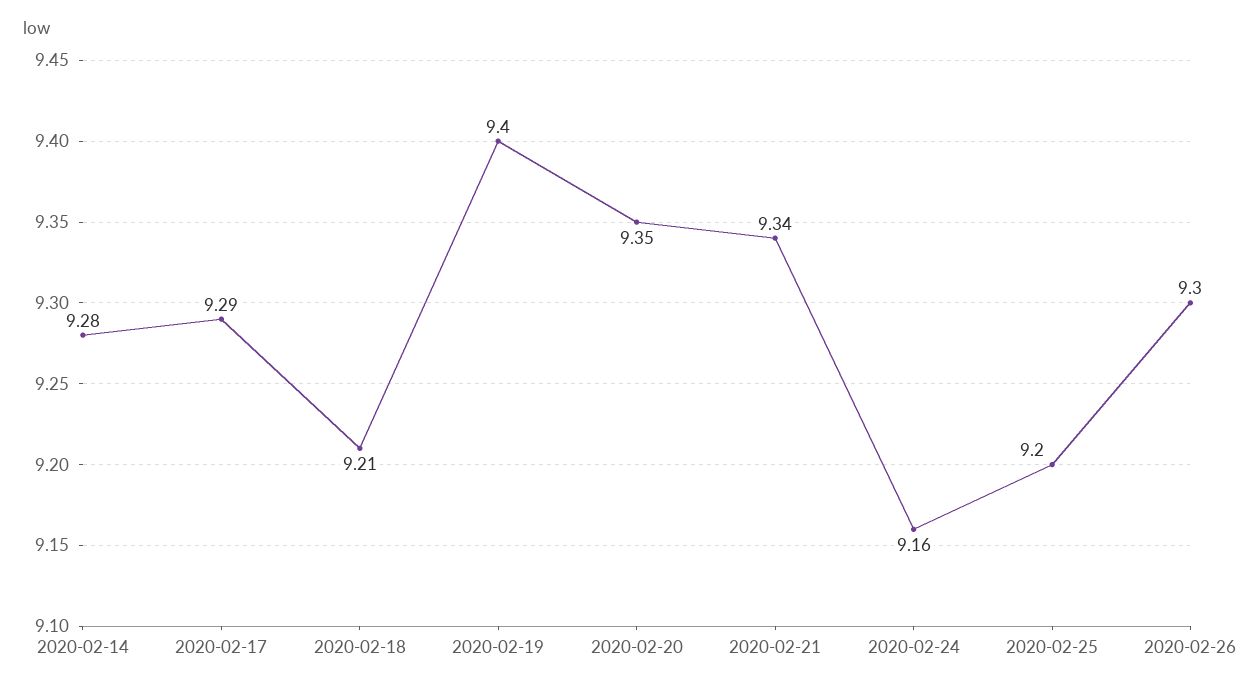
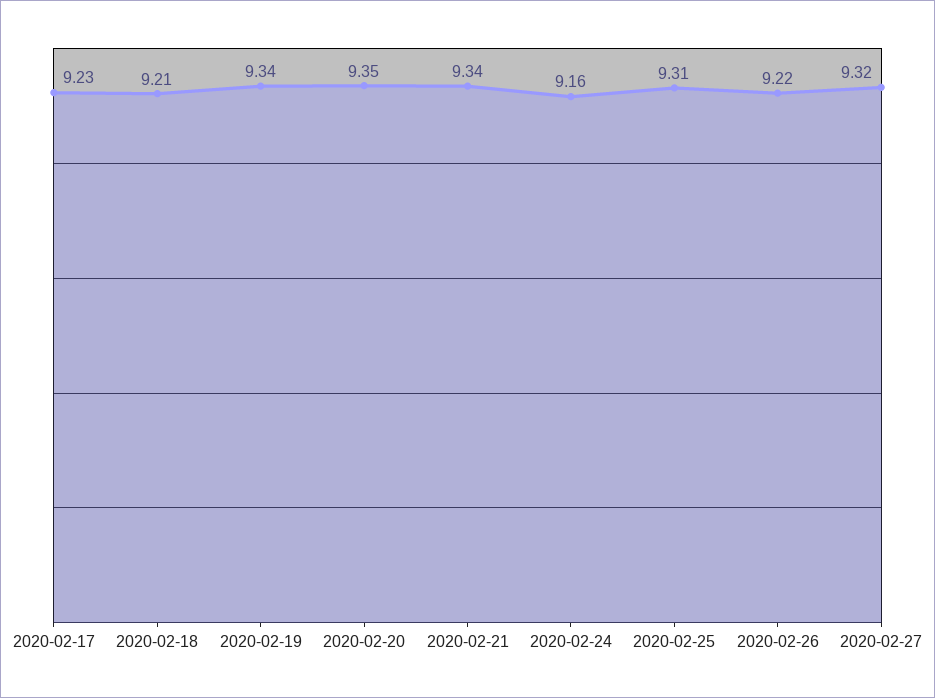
2020-02-14: 9.28 -> none
2020-02-17: 9.29 -> 9.23
2020-02-19: 9.4 -> 9.34
2020-02-25: 9.2 -> 9.31
2020-02-26: 9.3 -> 9.22
2020-02-27: none -> 9.32

